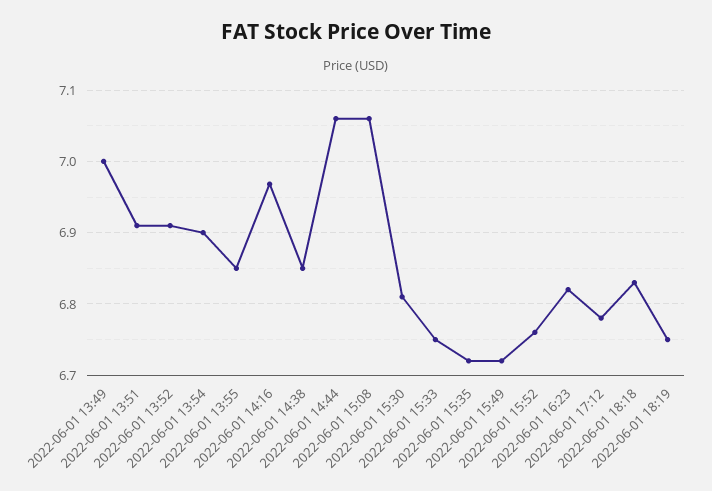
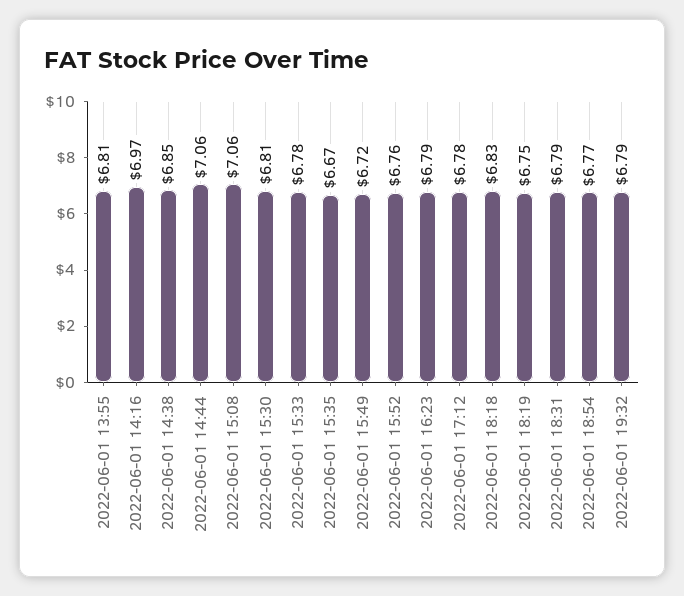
2022-06-01 13:49: 7 -> none
2022-06-01 13:51: 6.91 -> none
2022-06-01 13:52: 6.91 -> none
2022-06-01 13:54: 6.9 -> none
2022-06-01 13:55: 6.85 -> 6.81
2022-06-01 15:33: 6.75 -> 6.78
2022-06-01 15:35: 6.72 -> 6.67
2022-06-01 16:23: 6.82 -> 6.79
2022-06-01 18:31: none -> 6.79
2022-06-01 18:54: none -> 6.77
2022-06-01 19:32: none -> 6.79

